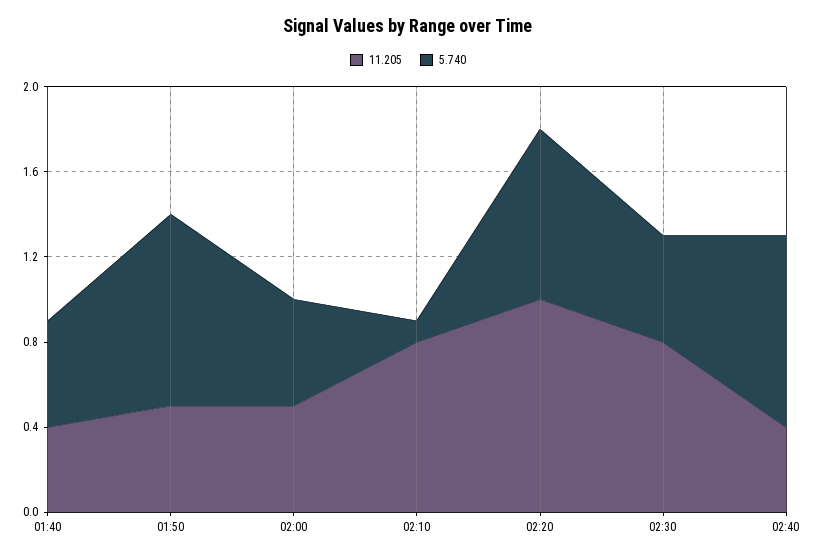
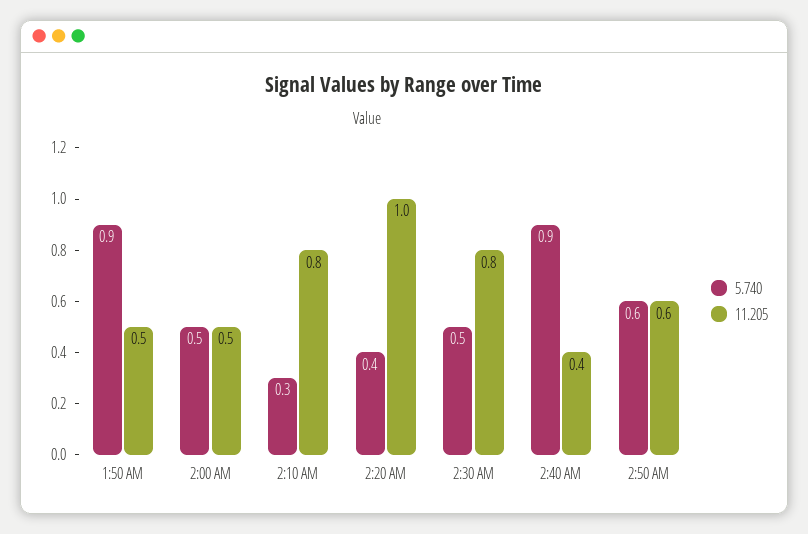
11.205, 01:40: 0.4 -> none
5.740, 01:40: 0.5 -> none
5.740, 02:10: 0.1 -> 0.3
5.740, 02:20: 0.8 -> 0.4
5.740, 2:50 AM: none -> 0.6
11.205, 2:50 AM: none -> 0.6

